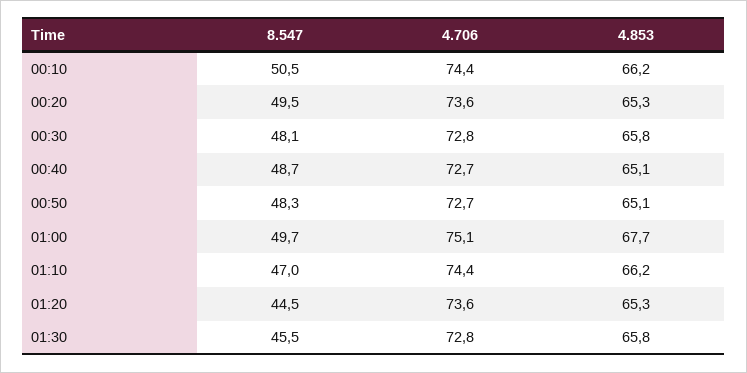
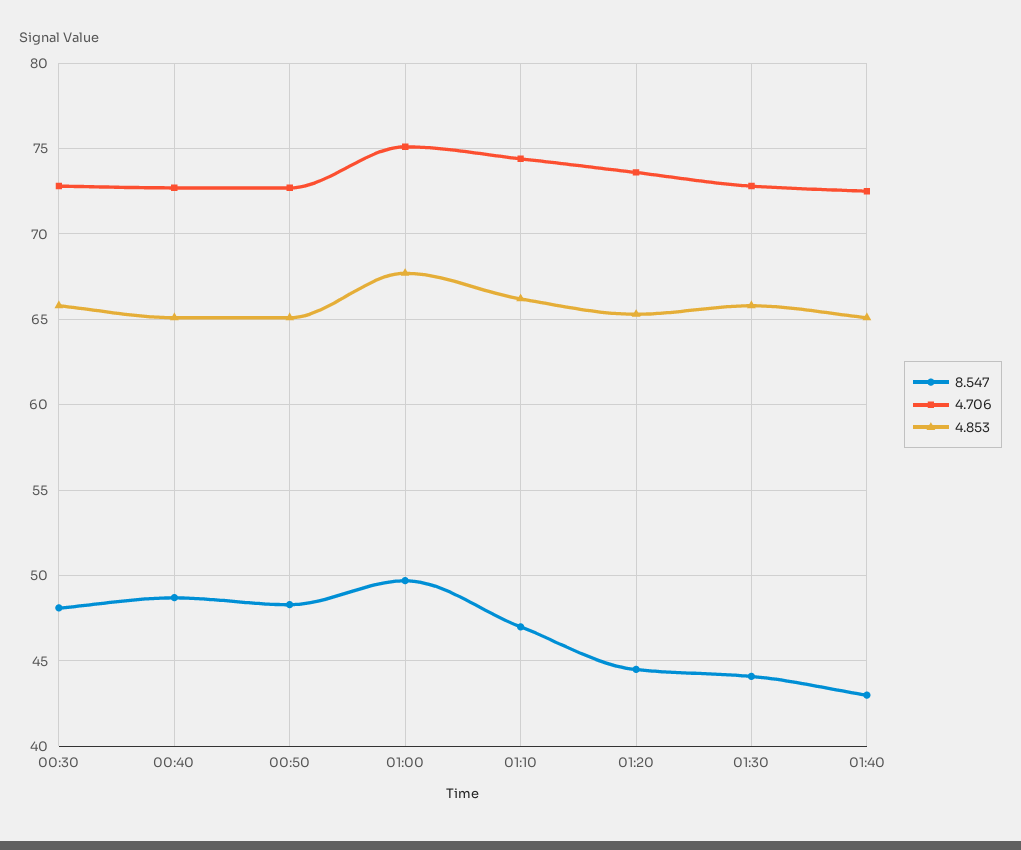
8.547, 00:10: 50.5 -> none
4.706, 00:10: 74.4 -> none
4.853, 00:10: 66.2 -> none
8.547, 00:20: 49.5 -> none
4.706, 00:20: 73.6 -> none
4.853, 00:20: 65.3 -> none
8.547, 01:30: 45.5 -> 44
8.547, 01:40: none -> 43
4.706, 01:40: none -> 72.5
4.853, 01:40: none -> 65

